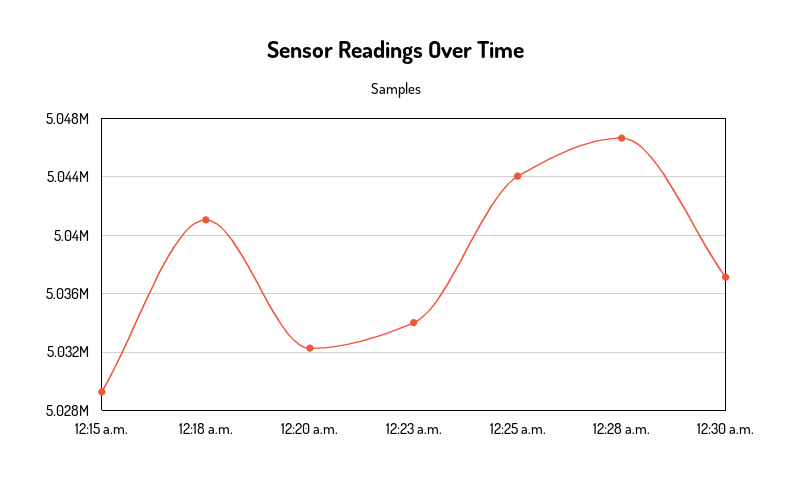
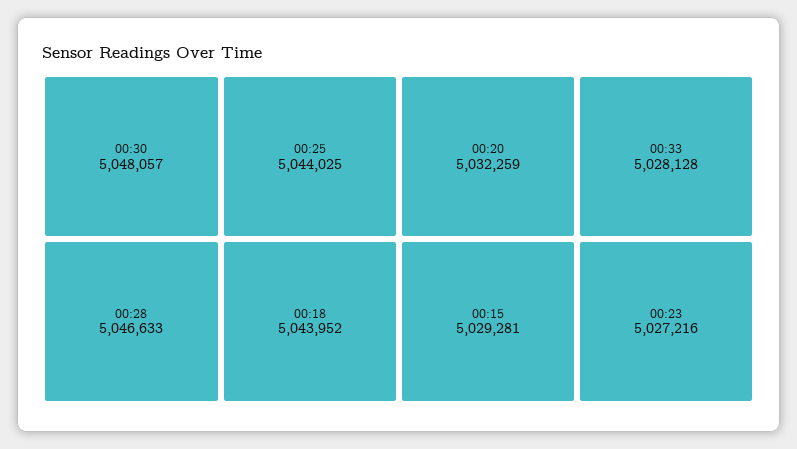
12:18 a.m.: 5041000 -> 5043952
12:23 a.m.: 5034000 -> 5027216
12:30 a.m.: 5037000 -> 5048057
00:33: none -> 5028128

